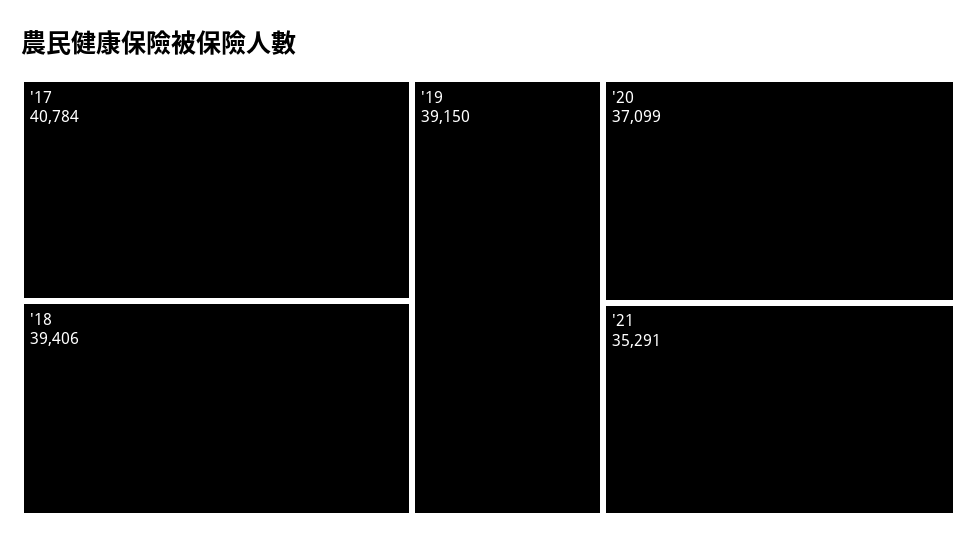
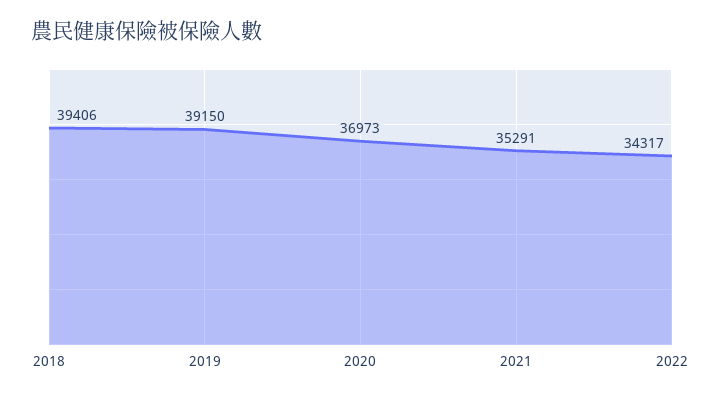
'17: 40784 -> none
'20: 37099 -> 36973
2022: none -> 34317

